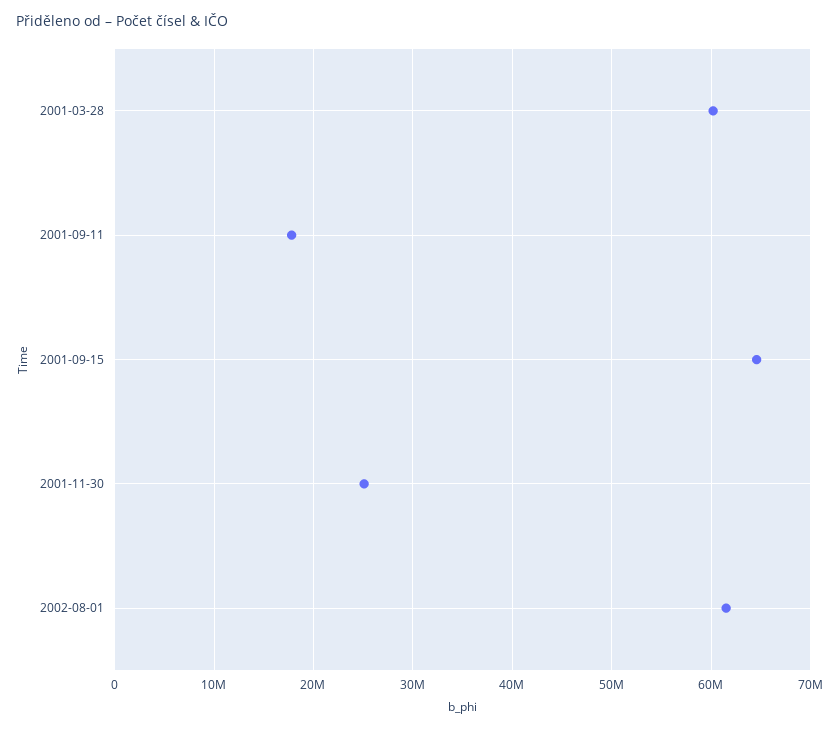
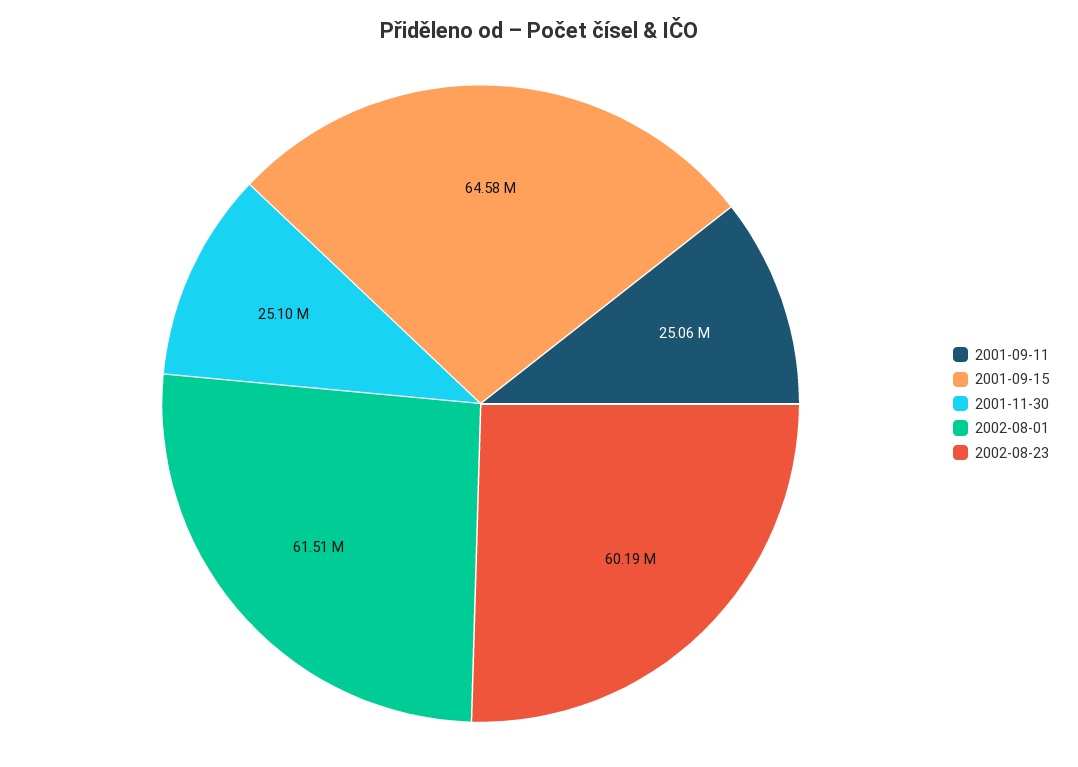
2001-03-28: 60000000 -> none
2001-09-11: 18000000 -> 25060000
2002-08-23: none -> 60190000

